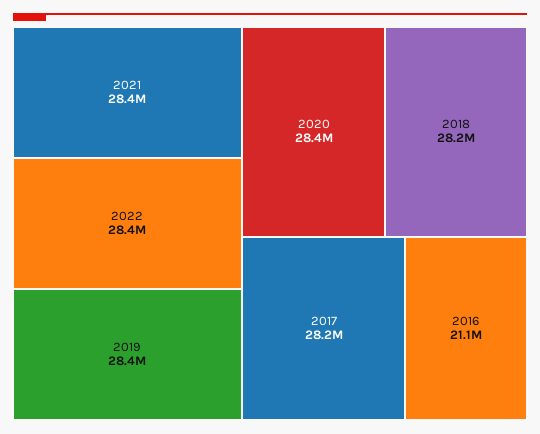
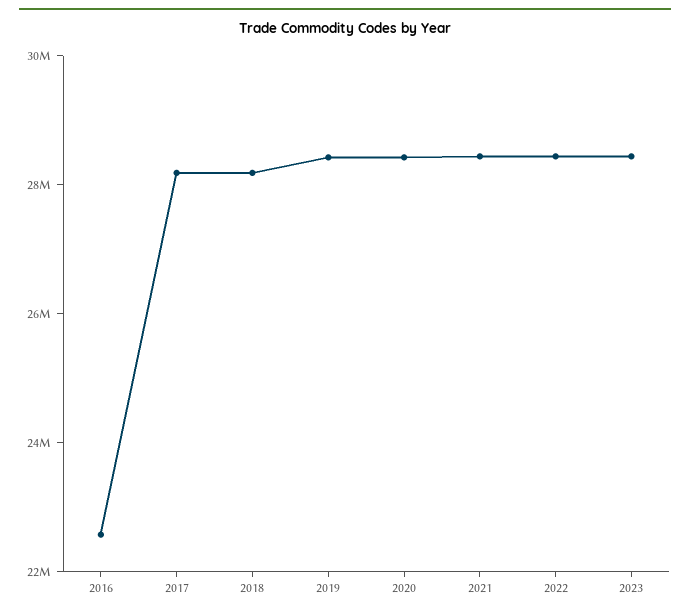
2016: 21100000 -> 22500000
2023: none -> 28500000

